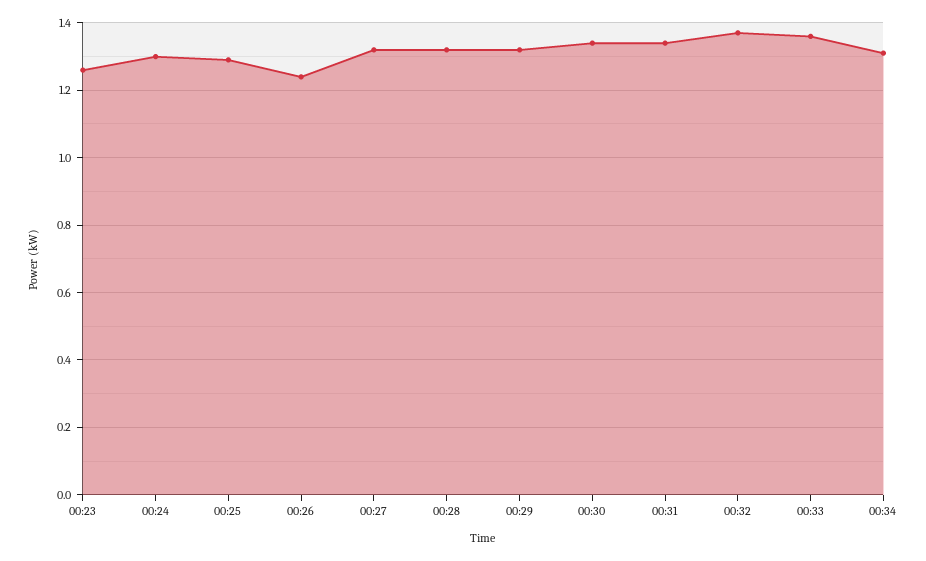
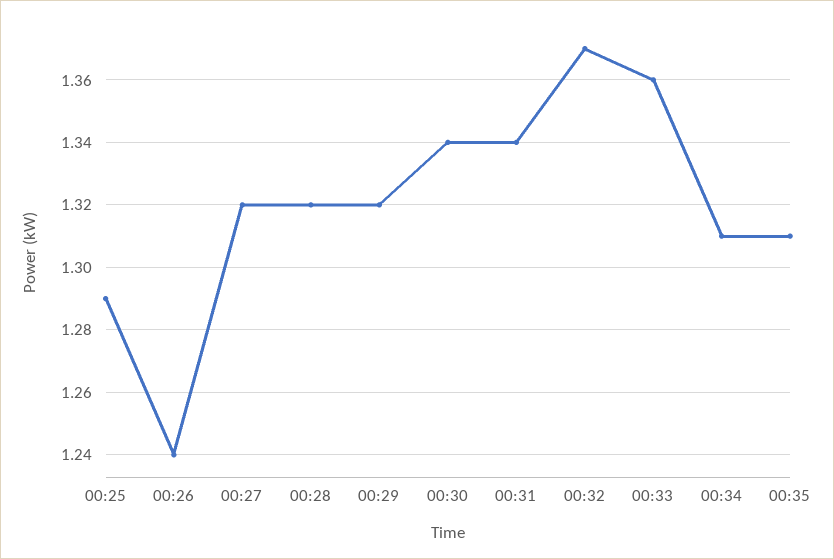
00:23: 1.25 -> none
00:24: 1.3 -> none
00:35: none -> 1.31

